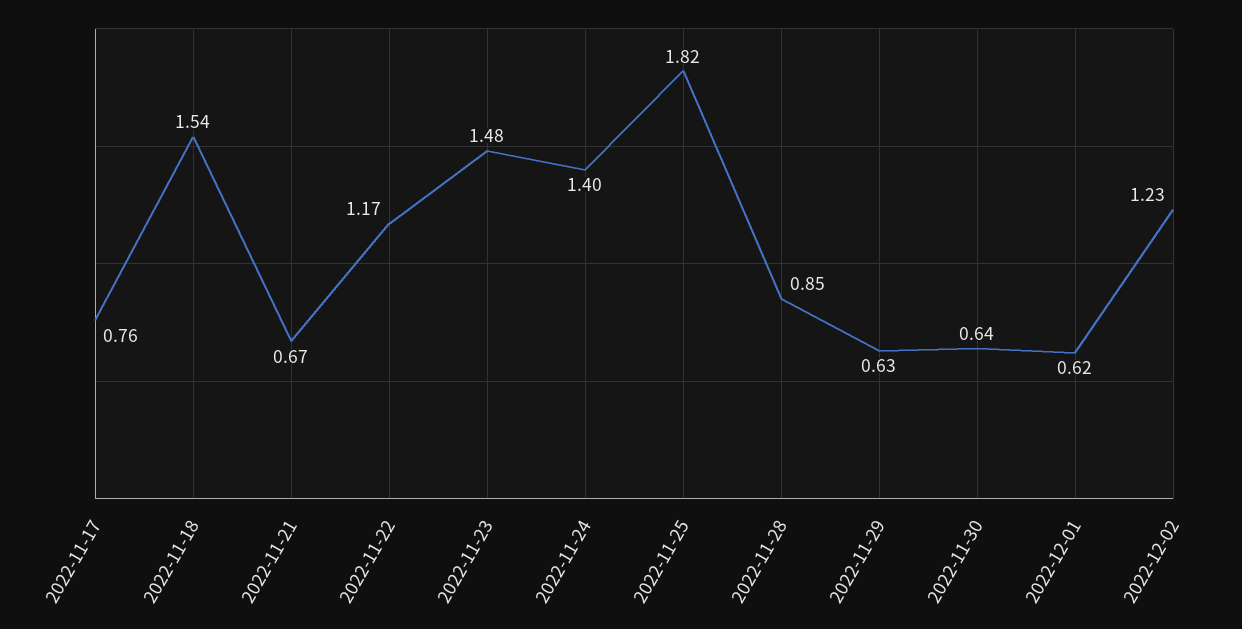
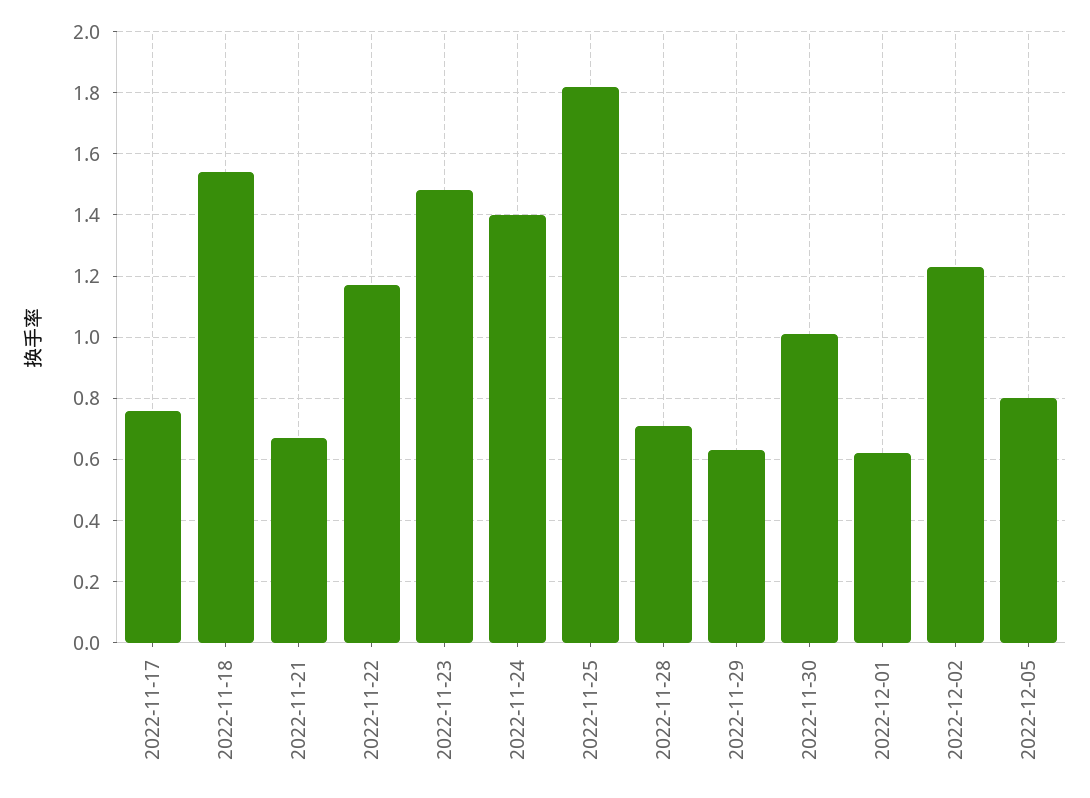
2022-11-28: 0.85 -> 0.7
2022-11-30: 0.64 -> 1
2022-12-05: none -> 0.8

